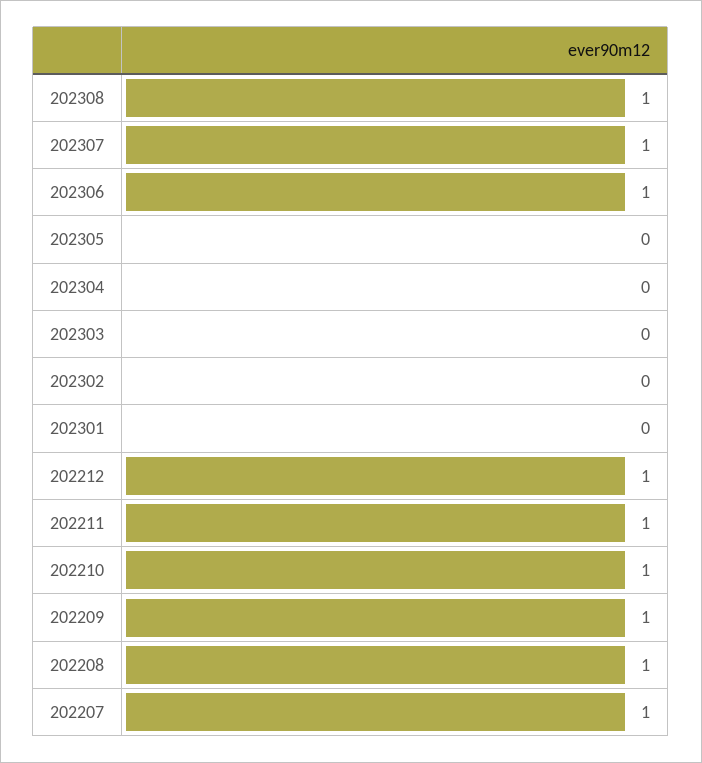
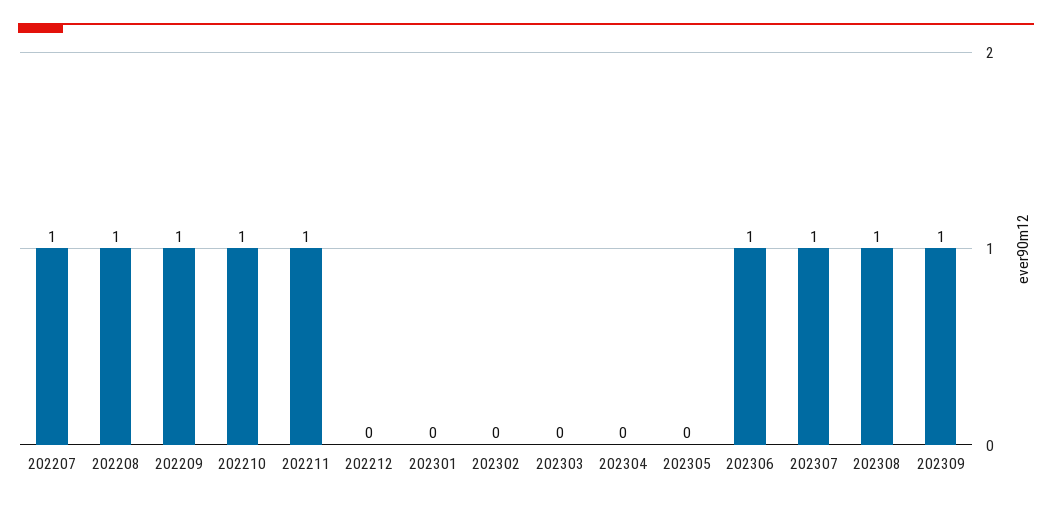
202212: 1 -> 0
202309: none -> 1

